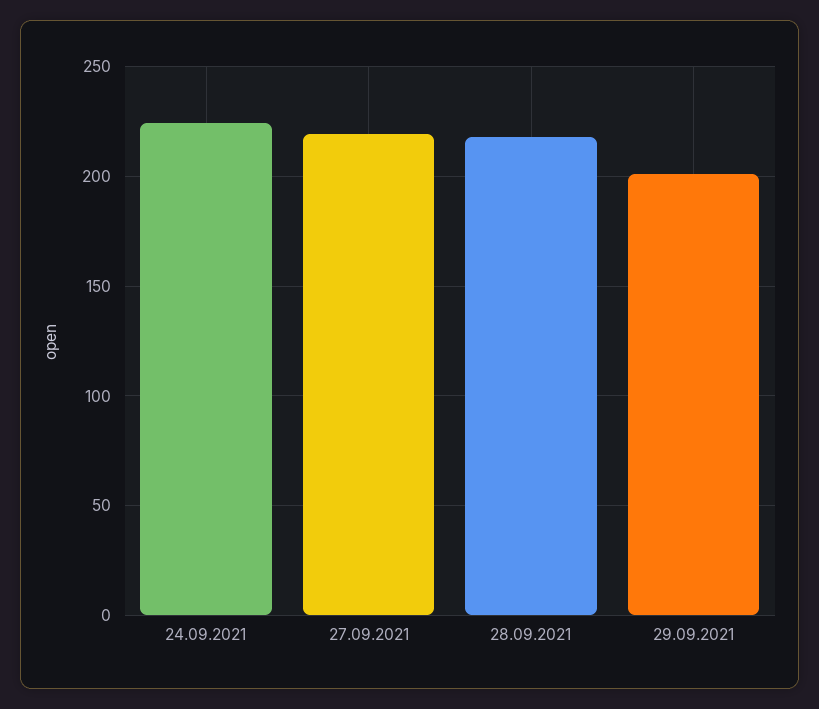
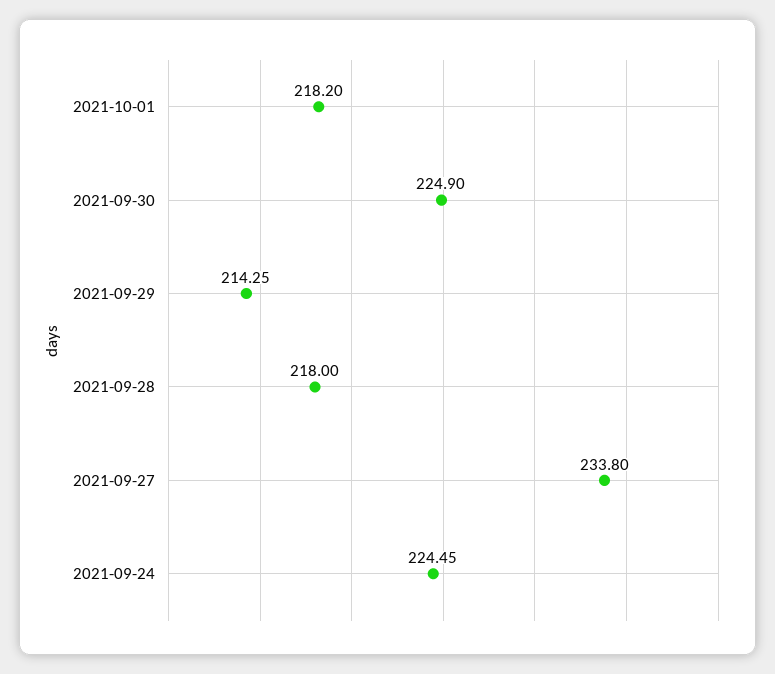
27.09.2021: 220 -> 233.8
29.09.2021: 200 -> 214.25
2021-10-01: none -> 218.2
2021-09-30: none -> 224.9

